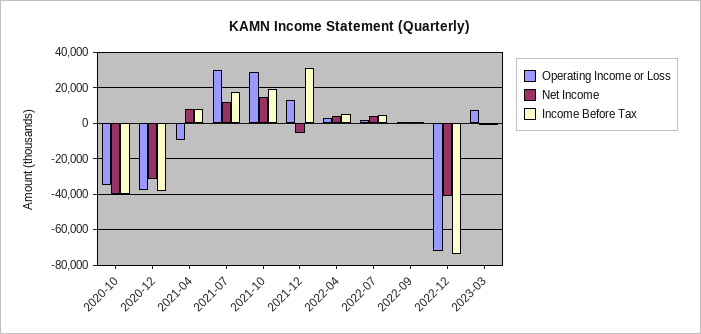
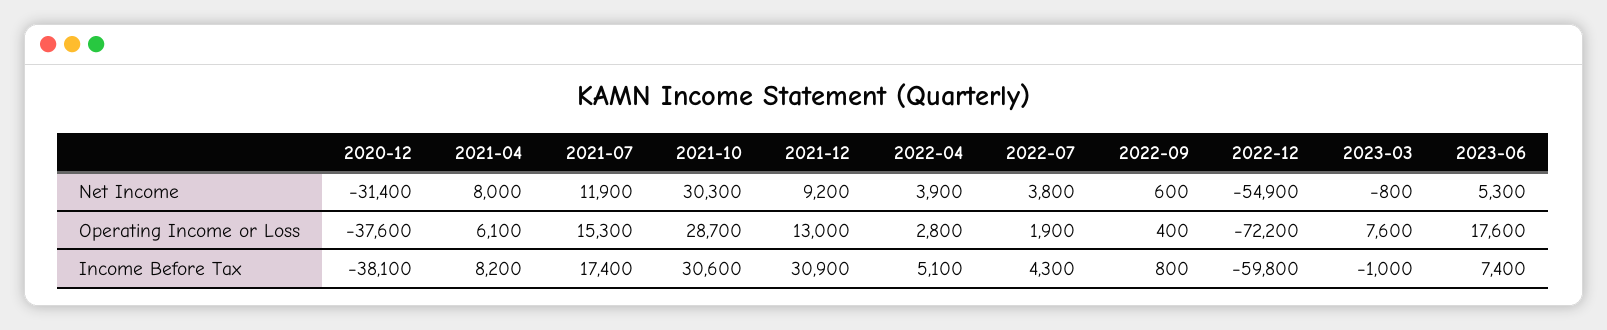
Operating Income or Loss, 2020-10: -35000 -> none
Net Income, 2020-10: -40000 -> none
Income Before Tax, 2020-10: -40000 -> none
Operating Income or Loss, 2021-04: -10000 -> 6100
Operating Income or Loss, 2021-07: 30000 -> 15300
Net Income, 2021-10: 15000 -> 30300
Income Before Tax, 2021-10: 20000 -> 30600
Net Income, 2021-12: -5000 -> 9200
Net Income, 2022-12: -40000 -> -54900
Income Before Tax, 2022-12: -75000 -> -59800
Net Income, 2023-06: none -> 5300
Operating Income or Loss, 2023-06: none -> 17600
Income Before Tax, 2023-06: none -> 7400

